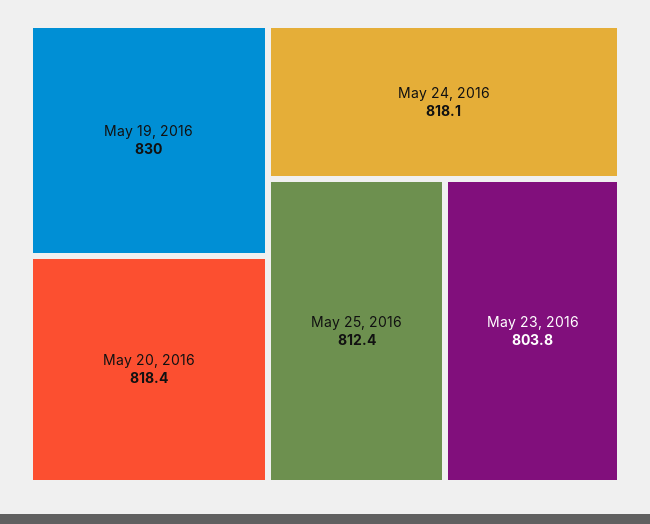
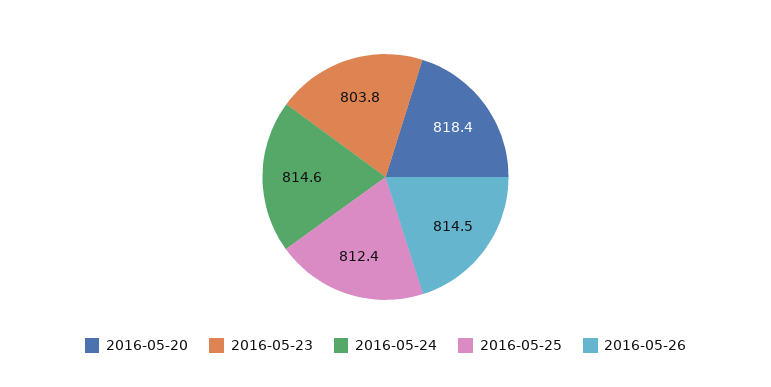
May 19, 2016: 830 -> none
May 24, 2016: 818.1 -> 814.6
2016-05-26: none -> 814.5

